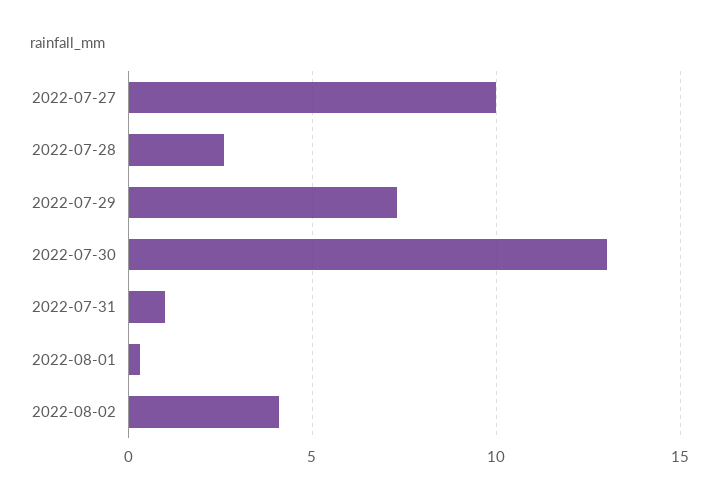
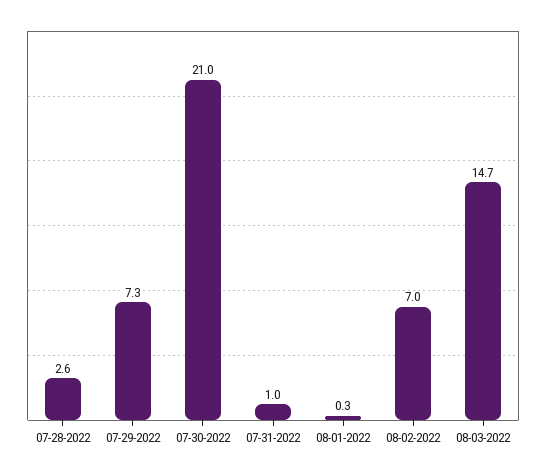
2022-07-27: 10 -> none
2022-07-30: 13 -> 21
2022-08-02: 4 -> 7
08-03-2022: none -> 14.7

